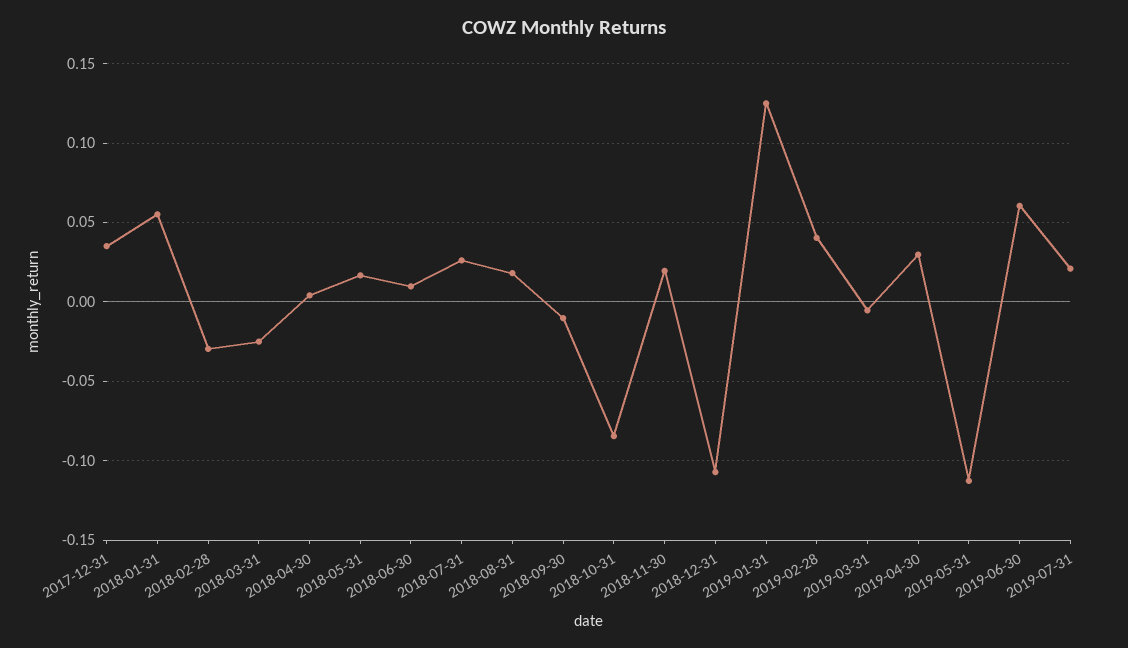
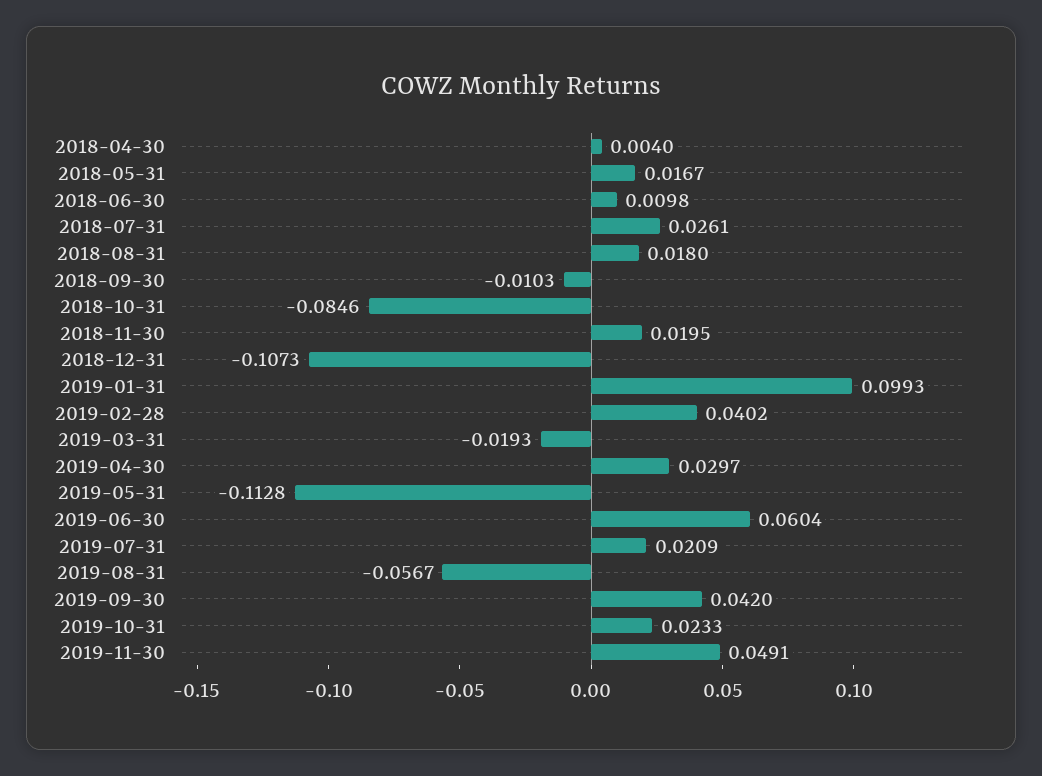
2017-12-31: 0.035 -> none
2018-01-31: 0.055 -> none
2018-02-28: -0.03 -> none
2018-03-31: -0.025 -> none
2019-01-31: 0.125 -> 0.0993
2019-03-31: -0.005 -> -0.0193
2019-08-31: none -> -0.0567
2019-09-30: none -> 0.042
2019-10-31: none -> 0.0233
2019-11-30: none -> 0.0491

